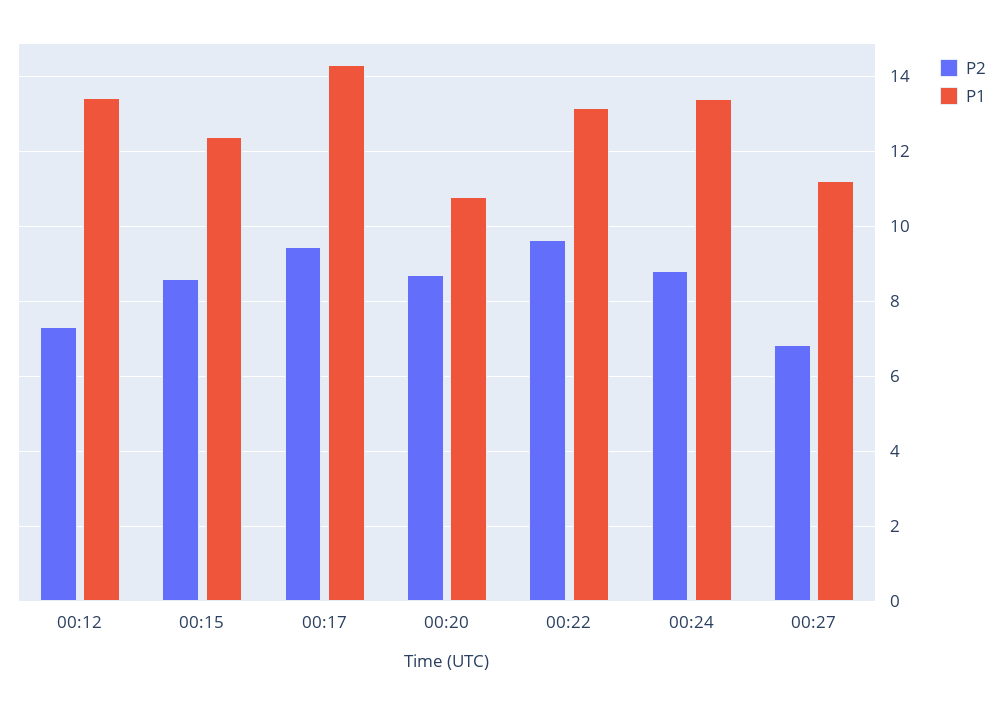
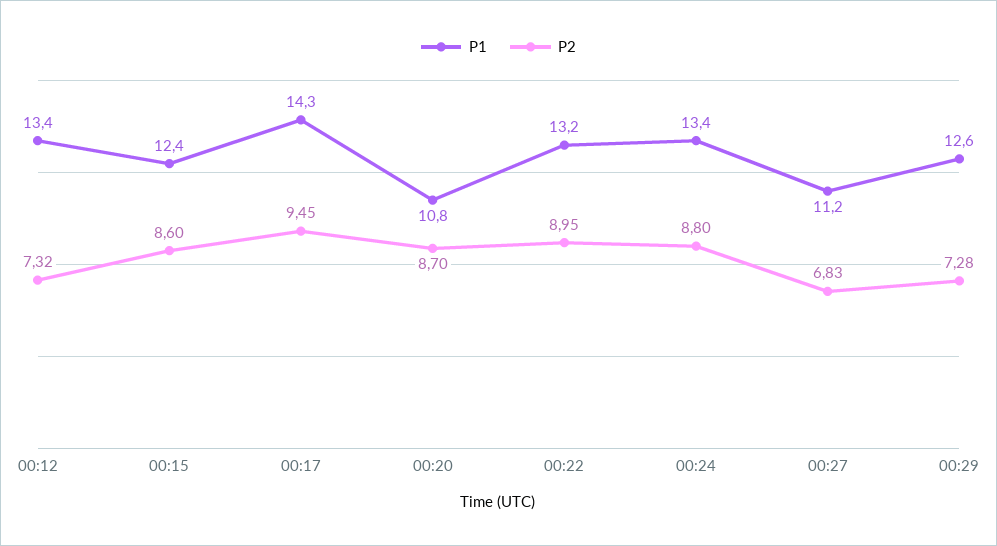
P2, 00:22: 9.6 -> 8.95
P1, 00:29: none -> 12.6
P2, 00:29: none -> 7.28

